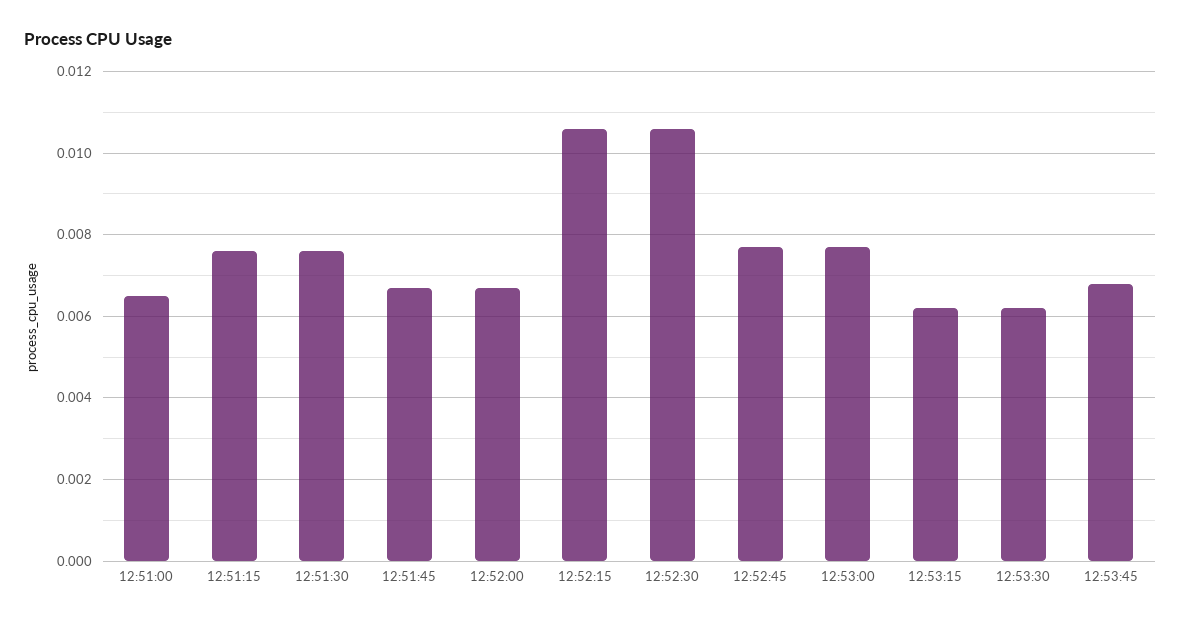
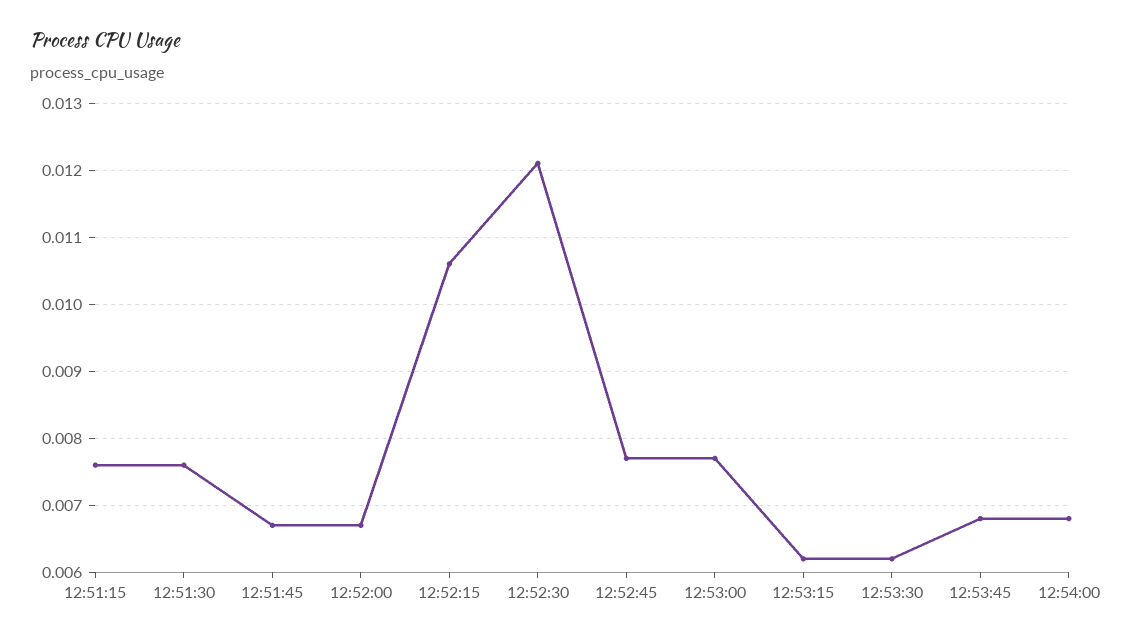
12:51:00: 0.0065 -> none
12:52:30: 0.0105 -> 0.0121
12:54:00: none -> 0.0068

